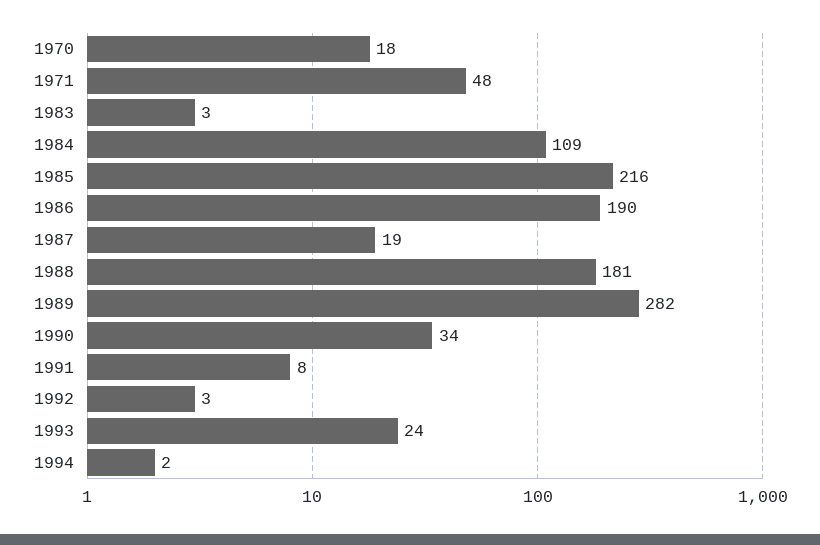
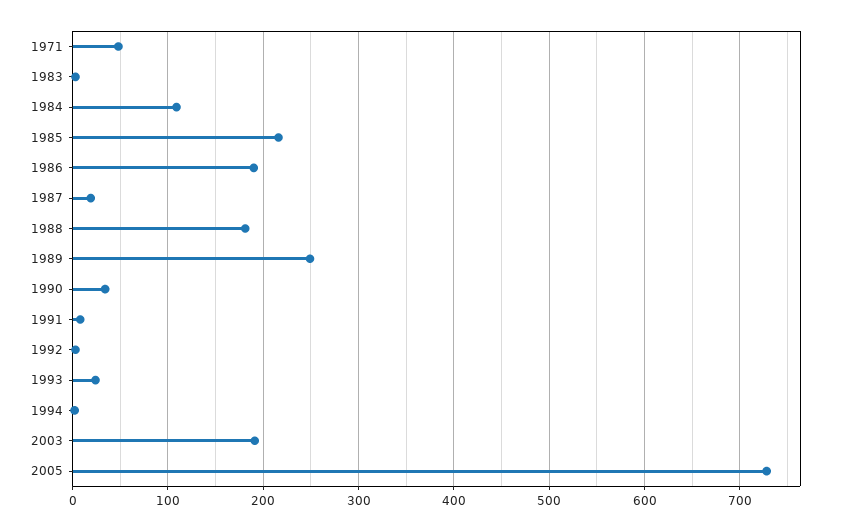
1970: 18 -> none
1989: 282 -> 250
2003: none -> 190
2005: none -> 730

